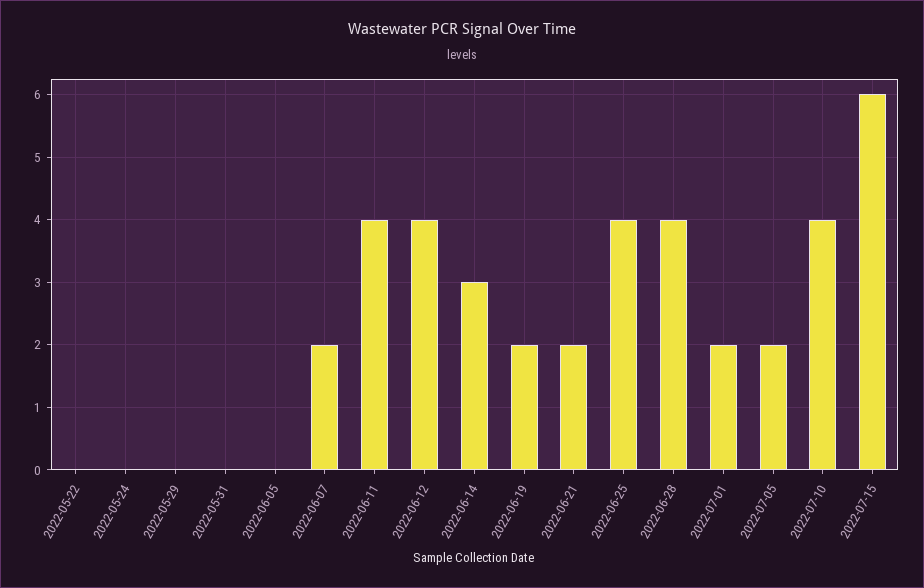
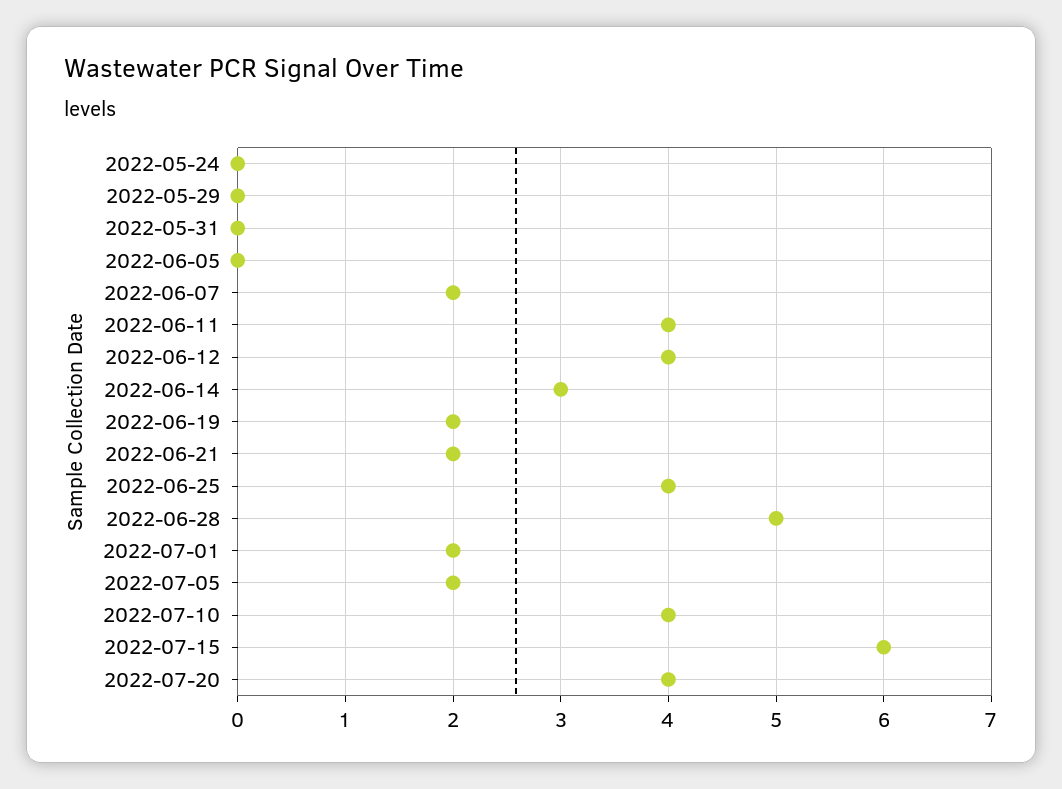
2022-05-22: 0 -> none
2022-06-28: 4 -> 5
2022-07-20: none -> 4

